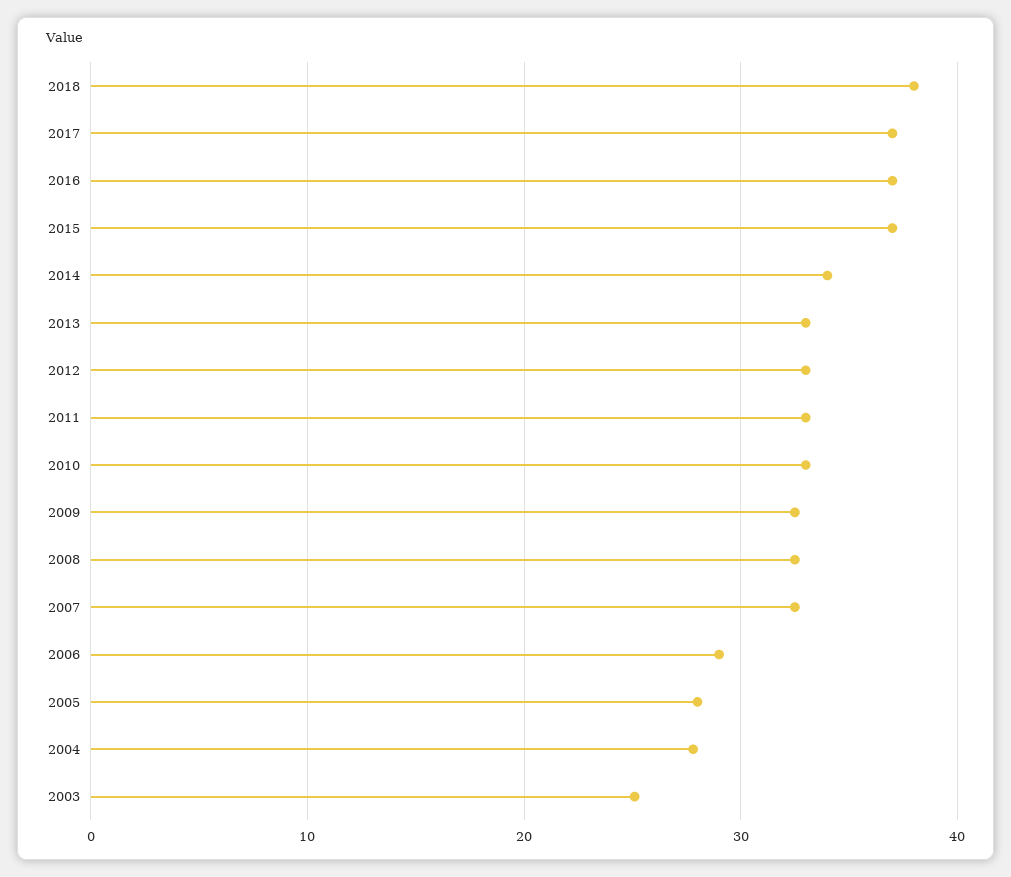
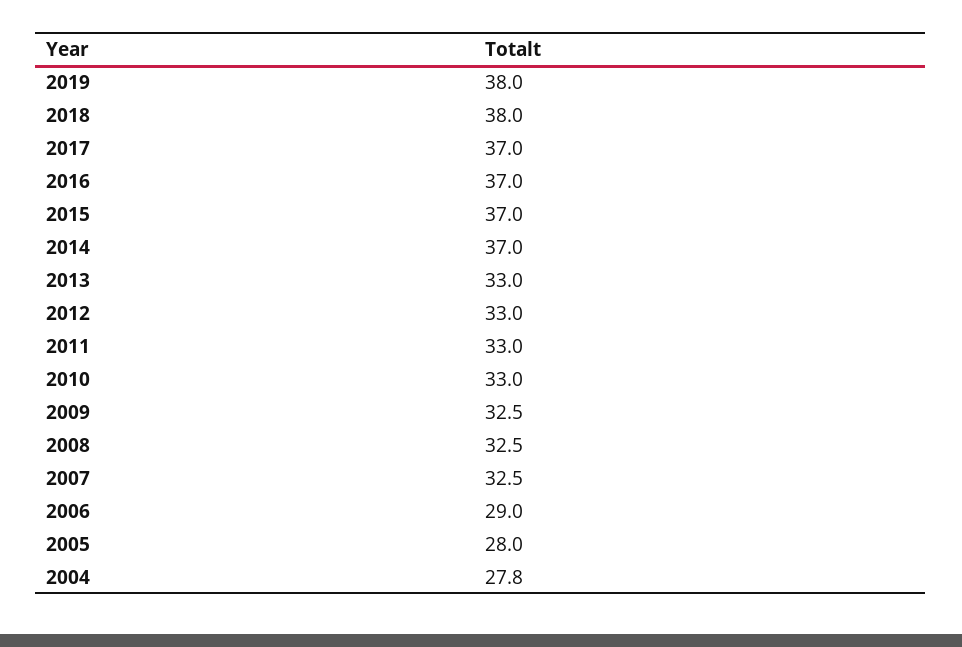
2014: 34 -> 37
2003: 25 -> none
2019: none -> 38

